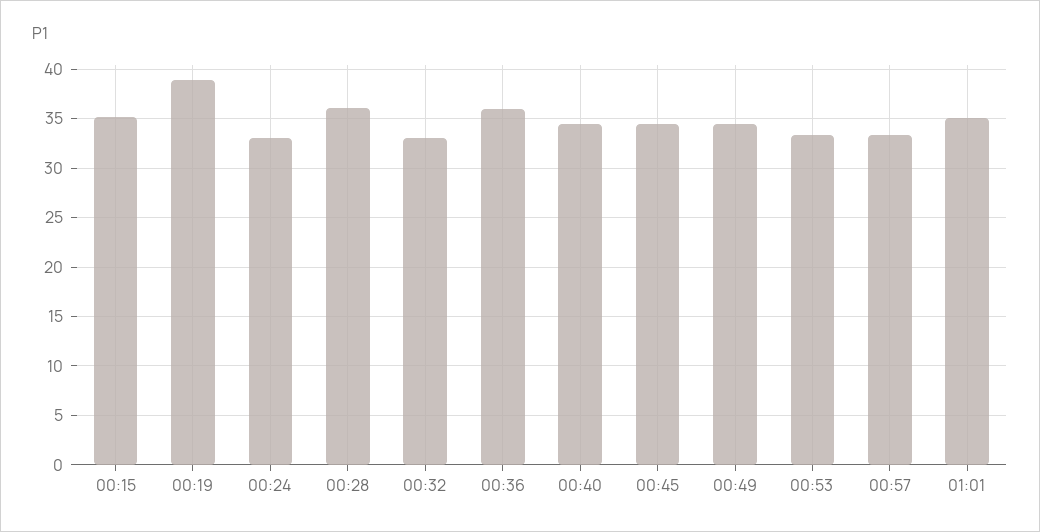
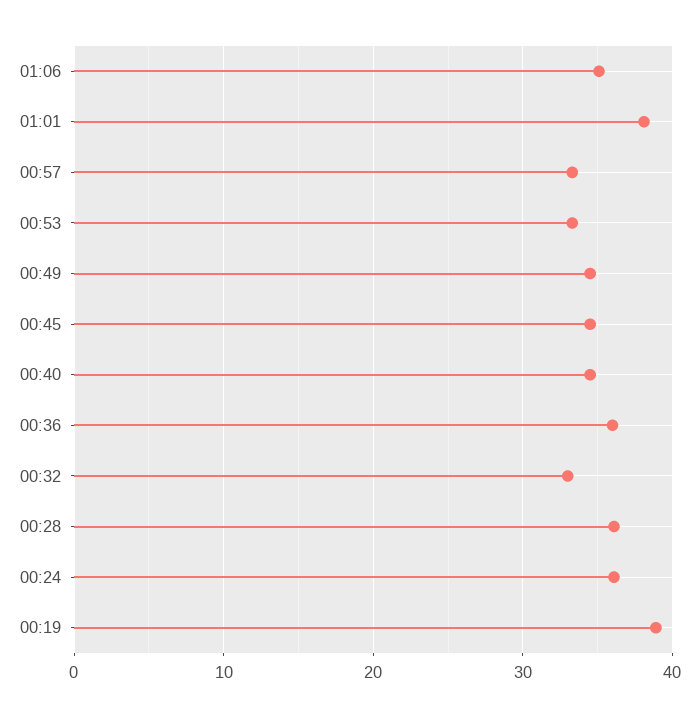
00:15: 35 -> none
00:24: 33 -> 36
01:01: 35 -> 38
01:06: none -> 35

